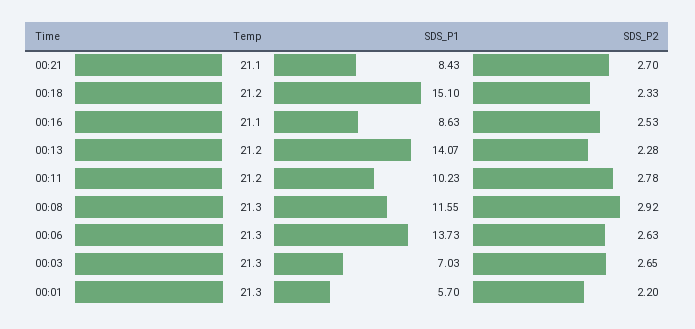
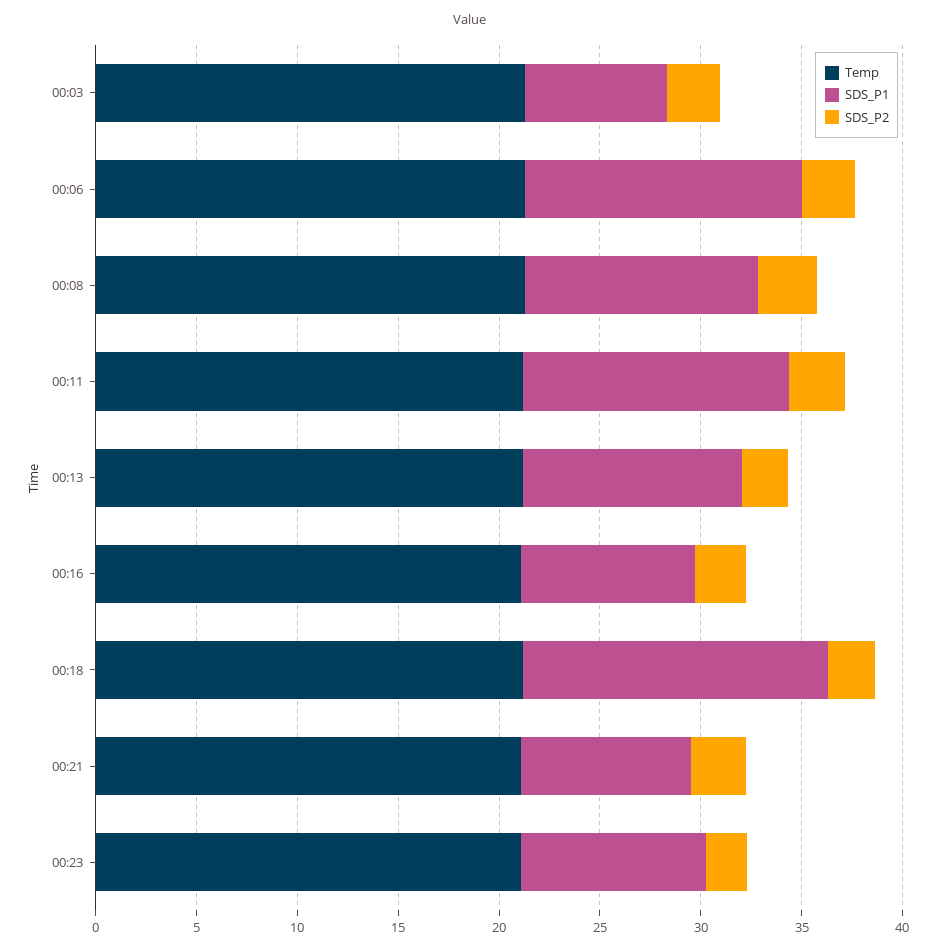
SDS_P1, 00:13: 14.07 -> 11
SDS_P1, 00:11: 10.23 -> 13
Temp, 00:01: 21.3 -> none
SDS_P1, 00:01: 5.7 -> none
SDS_P2, 00:01: 2.2 -> none
Temp, 00:23: none -> 21
SDS_P1, 00:23: none -> 9
SDS_P2, 00:23: none -> 2

